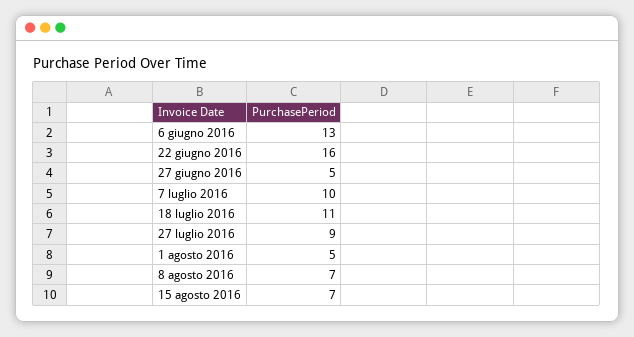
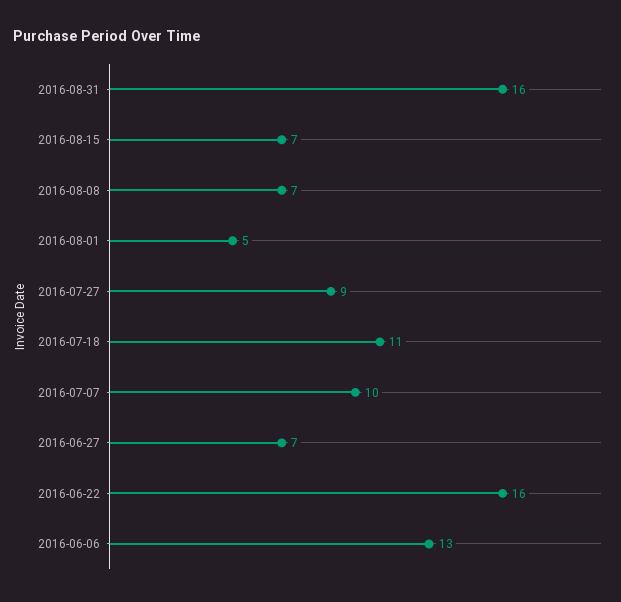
27 giugno 2016: 5 -> 7
2016-08-31: none -> 16

